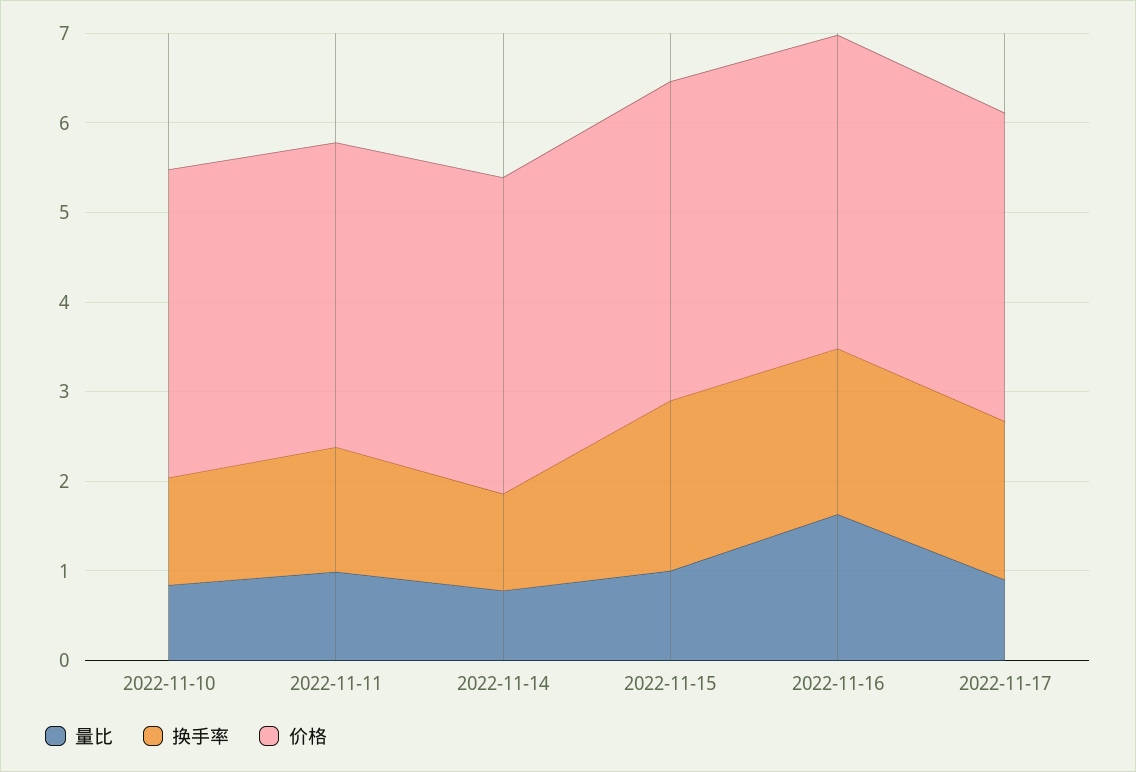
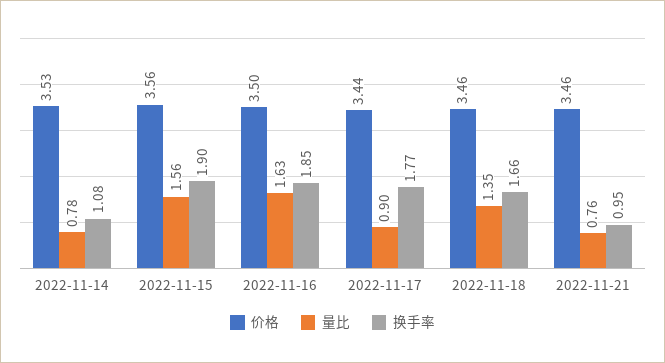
量比, 2022-11-10: 0.8 -> none
换手率, 2022-11-10: 1.2 -> none
价格, 2022-11-10: 3.4 -> none
量比, 2022-11-11: 1 -> none
换手率, 2022-11-11: 1.4 -> none
价格, 2022-11-11: 3.4 -> none
量比, 2022-11-15: 1 -> 1.56
价格, 2022-11-18: none -> 3.46
量比, 2022-11-18: none -> 1.35
换手率, 2022-11-18: none -> 1.66
价格, 2022-11-21: none -> 3.46
量比, 2022-11-21: none -> 0.76
换手率, 2022-11-21: none -> 0.95

